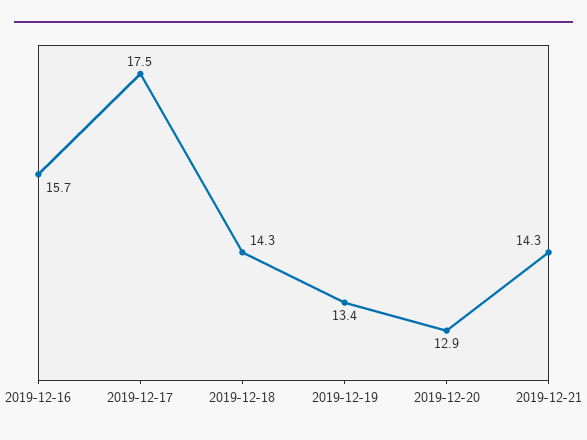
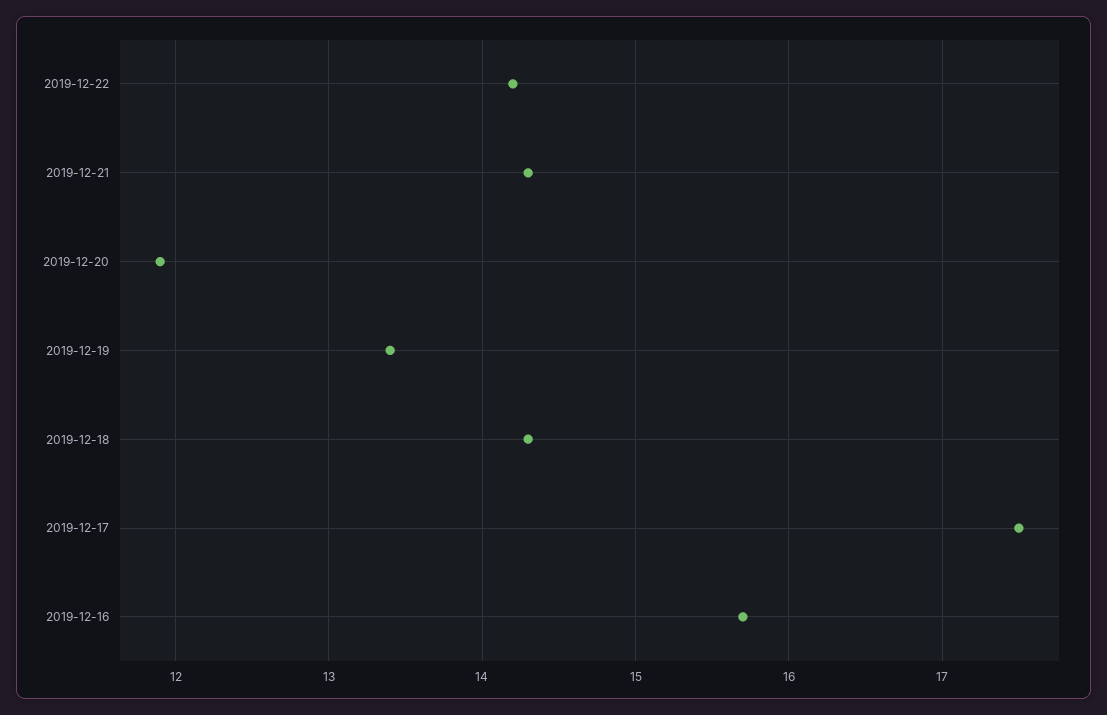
2019-12-20: 12.9 -> 11.9
2019-12-22: none -> 14.2

